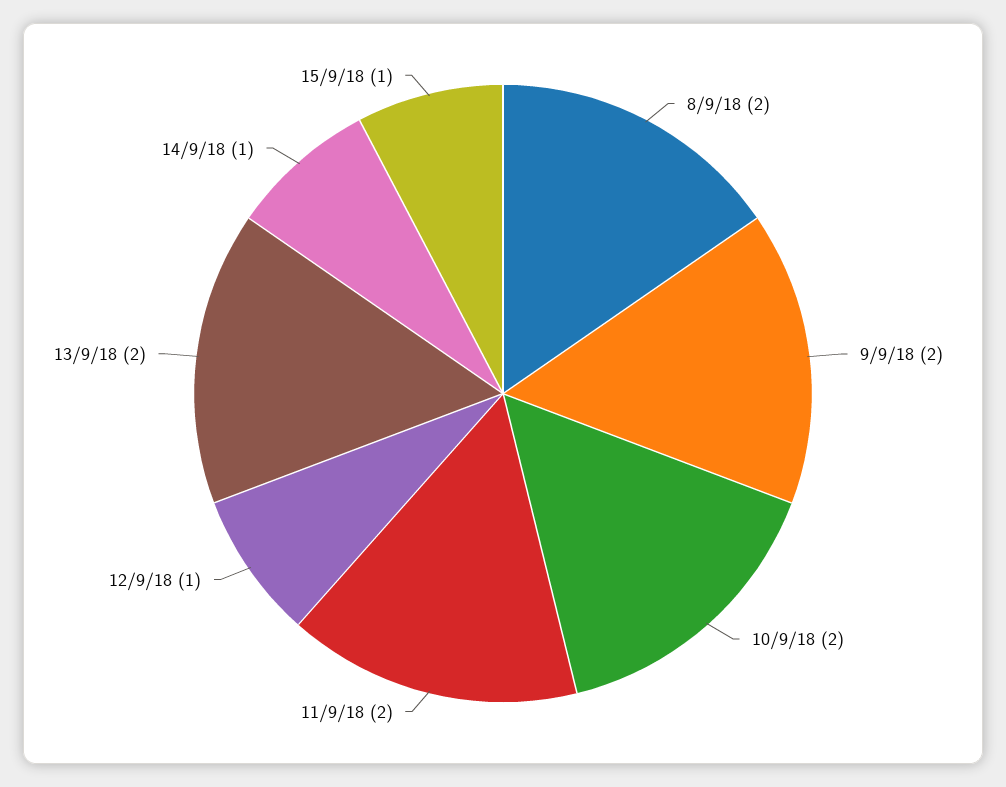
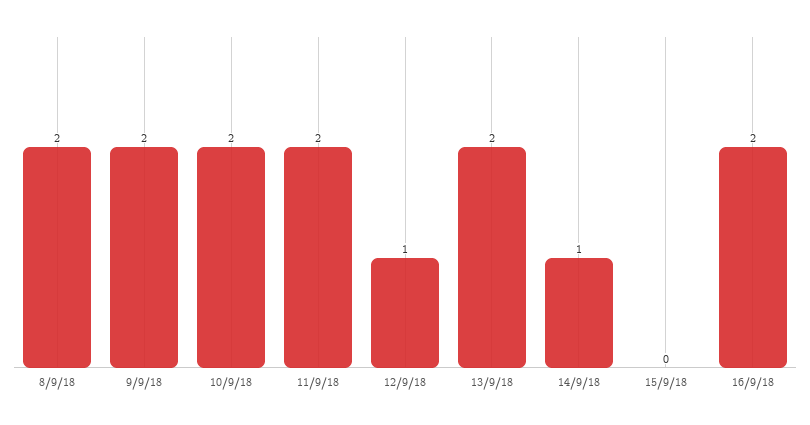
15/9/18: 1 -> 0
16/9/18: none -> 2

